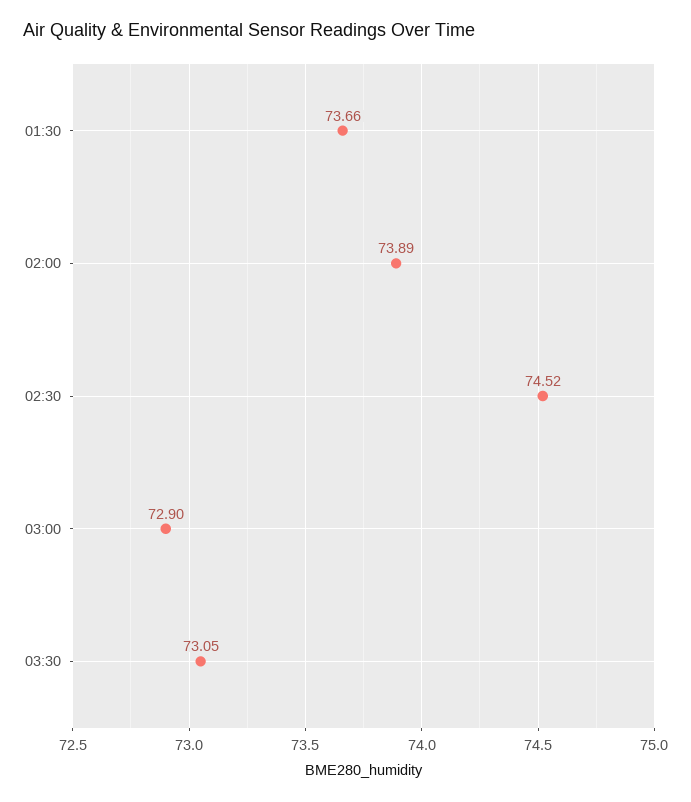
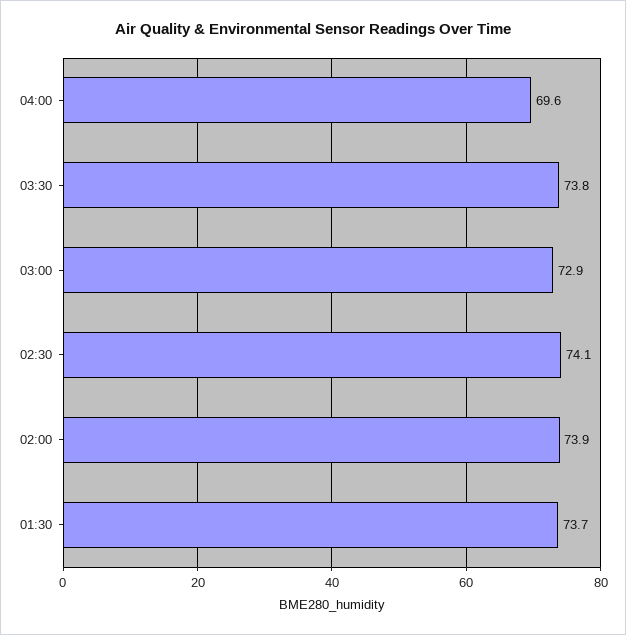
02:30: 74.52 -> 74.1
03:30: 73.05 -> 73.8
04:00: none -> 69.6

